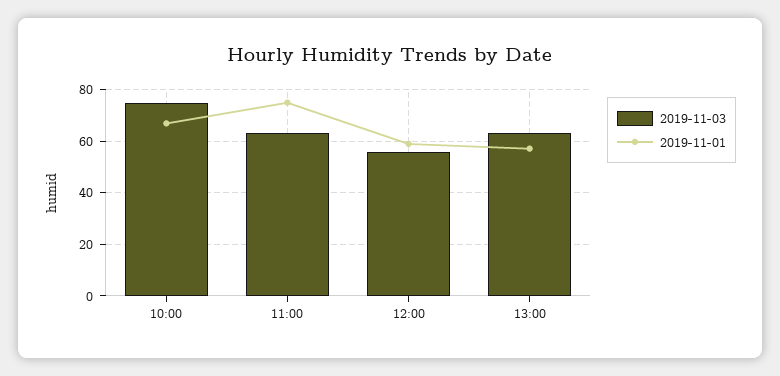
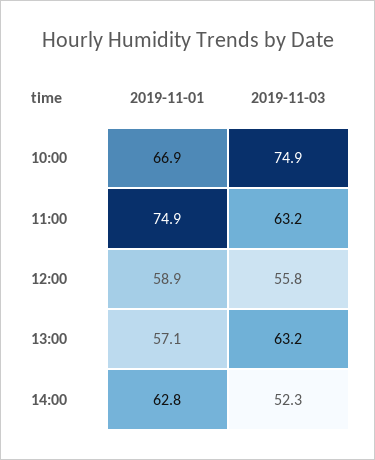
2019-11-01, 14:00: none -> 62.8
2019-11-03, 14:00: none -> 52.3

